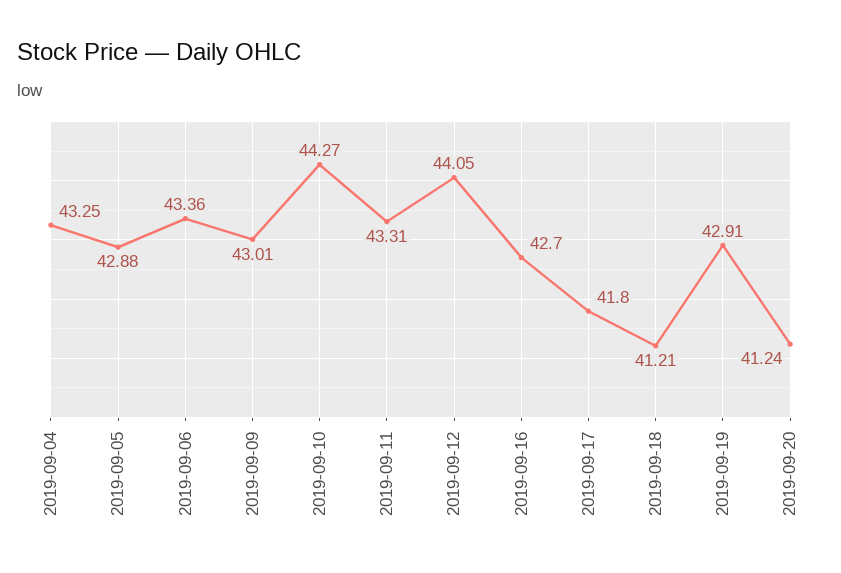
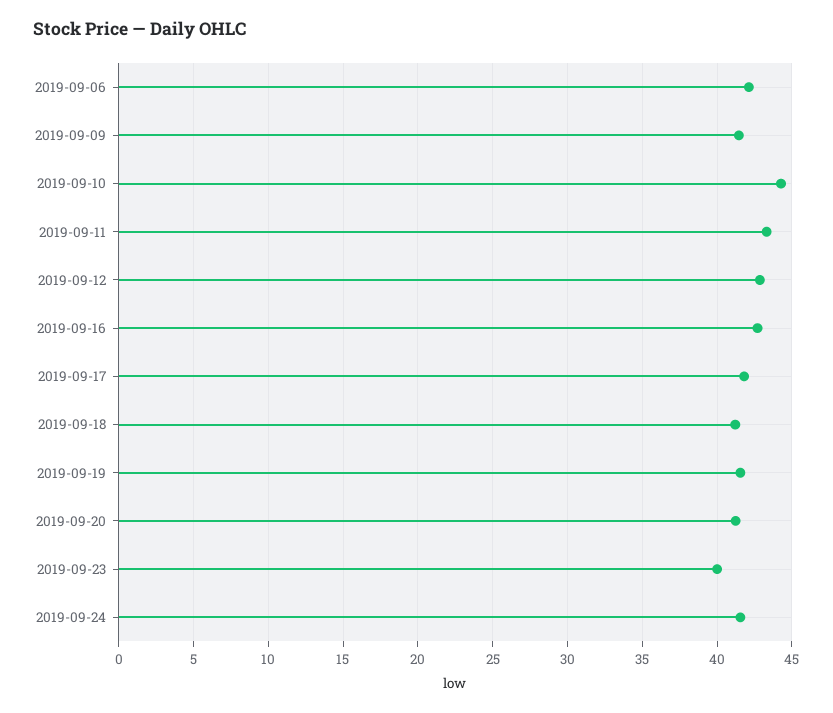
2019-09-04: 43.25 -> none
2019-09-05: 42.88 -> none
2019-09-06: 43.36 -> 42
2019-09-09: 43.01 -> 41.5
2019-09-12: 44.05 -> 43
2019-09-19: 42.91 -> 41.5
2019-09-23: none -> 40
2019-09-24: none -> 41.5

